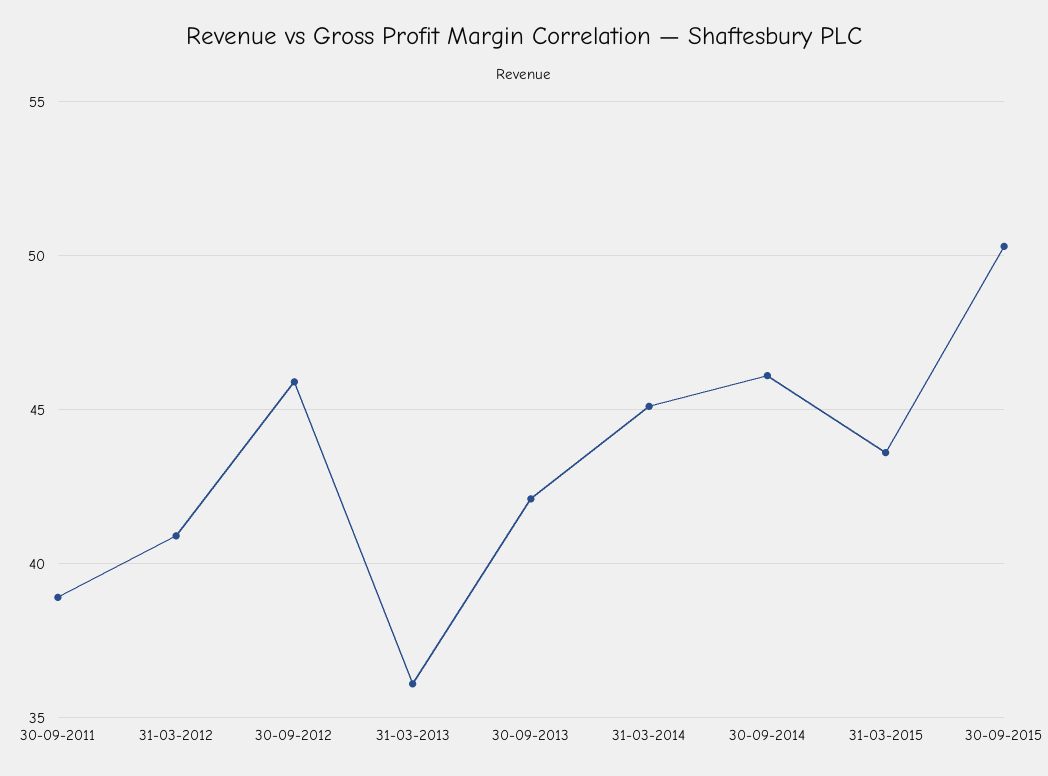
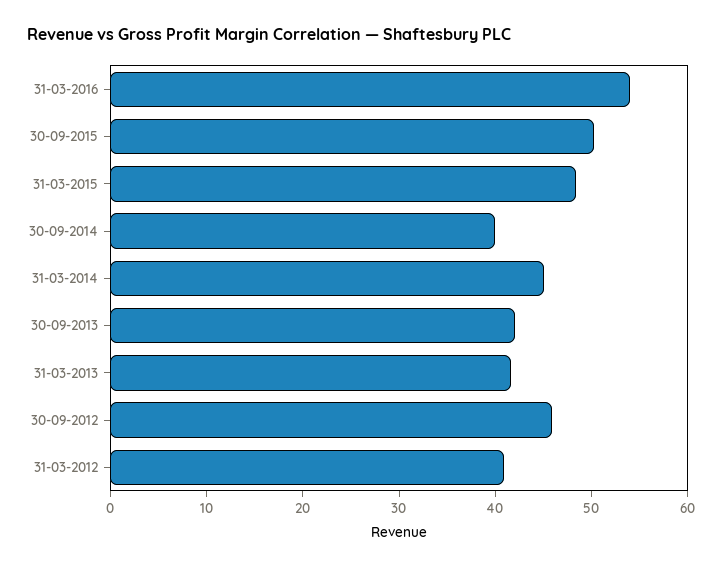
30-09-2011: 39 -> none
31-03-2013: 36 -> 42
30-09-2014: 46 -> 40
31-03-2015: 43.5 -> 48
31-03-2016: none -> 54

